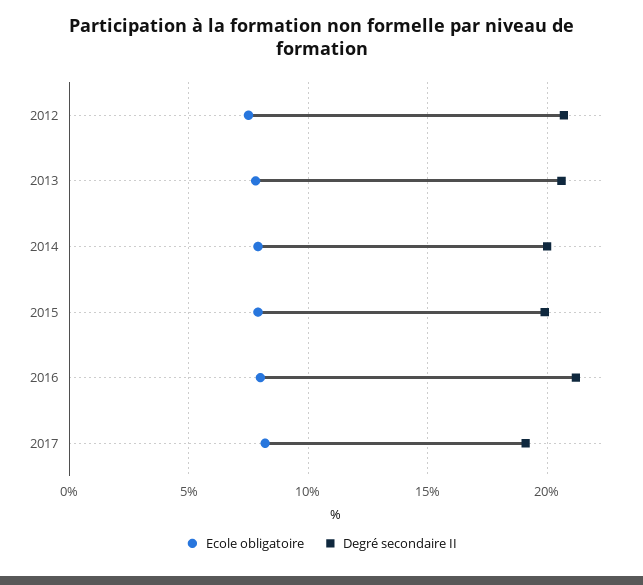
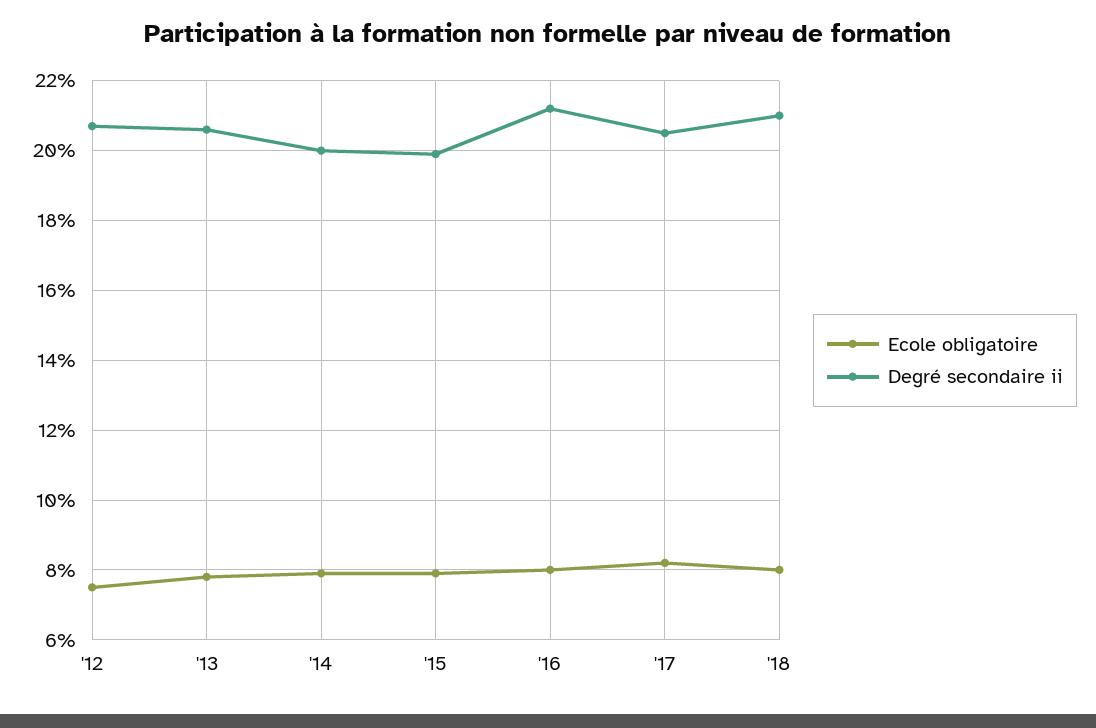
Degré secondaire II, 2017: 19 -> 20.5
Ecole obligatoire, '18: none -> 8
Degré secondaire II, '18: none -> 21

